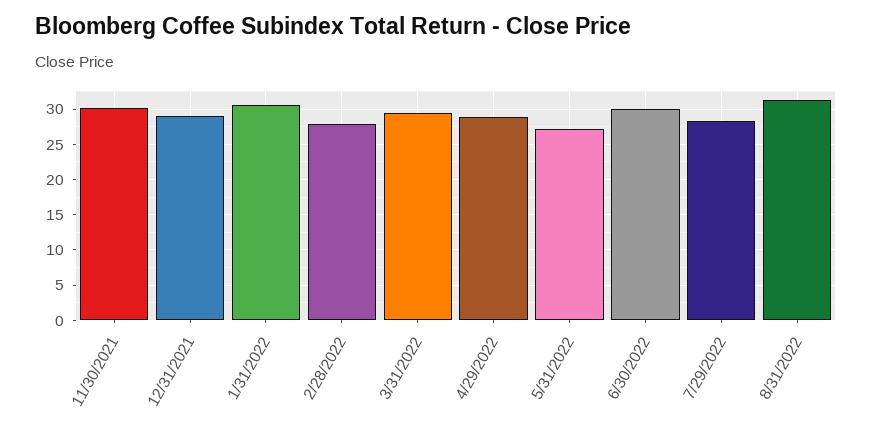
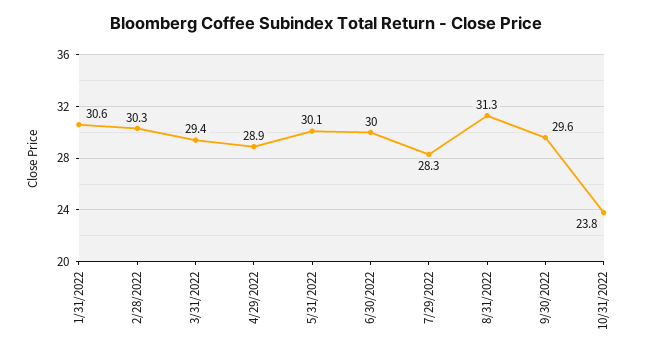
11/30/2021: 30 -> none
12/31/2021: 29 -> none
2/28/2022: 28 -> 30.3
5/31/2022: 27 -> 30.1
9/30/2022: none -> 29.6
10/31/2022: none -> 23.8

